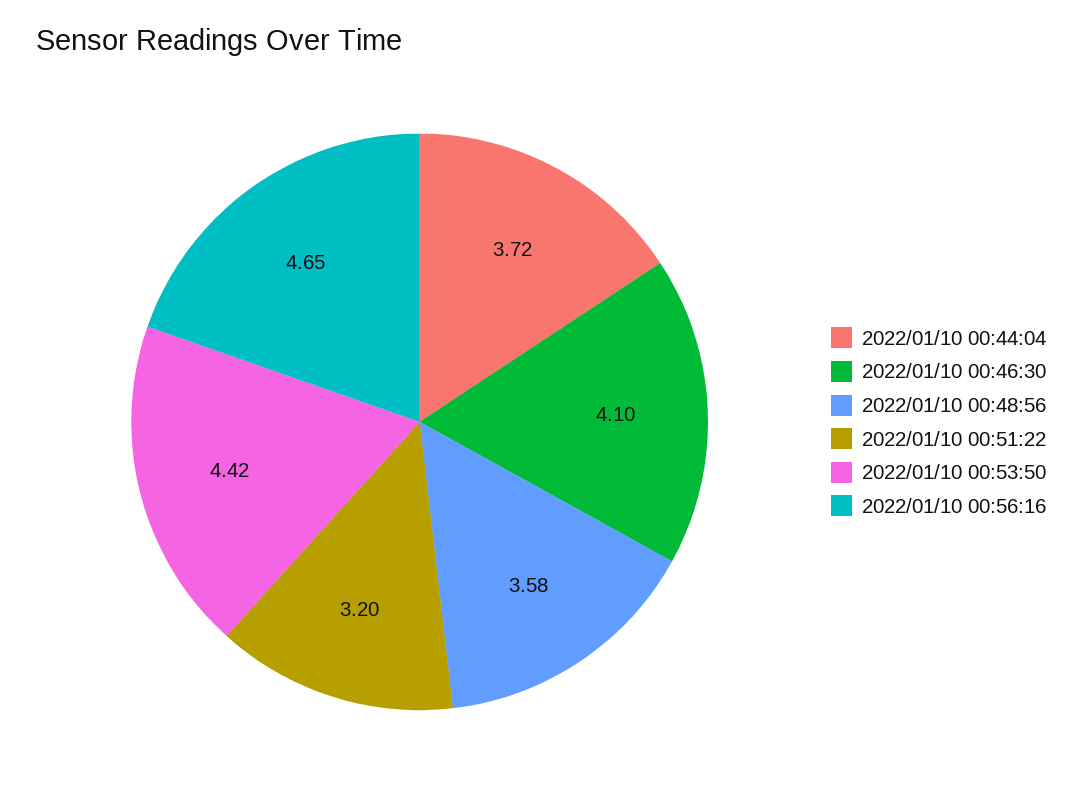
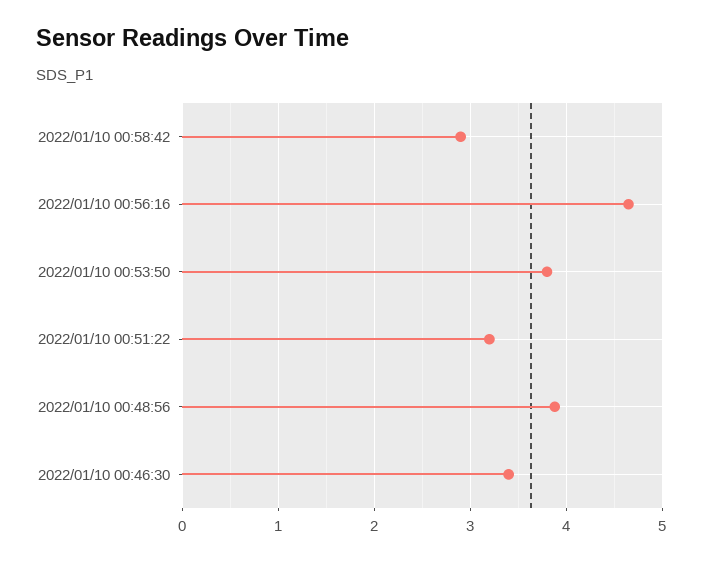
2022/01/10 00:44:04: 3.72 -> none
2022/01/10 00:46:30: 4.1 -> 3.4
2022/01/10 00:48:56: 3.58 -> 3.9
2022/01/10 00:53:50: 4.42 -> 3.8
2022/01/10 00:58:42: none -> 2.9

